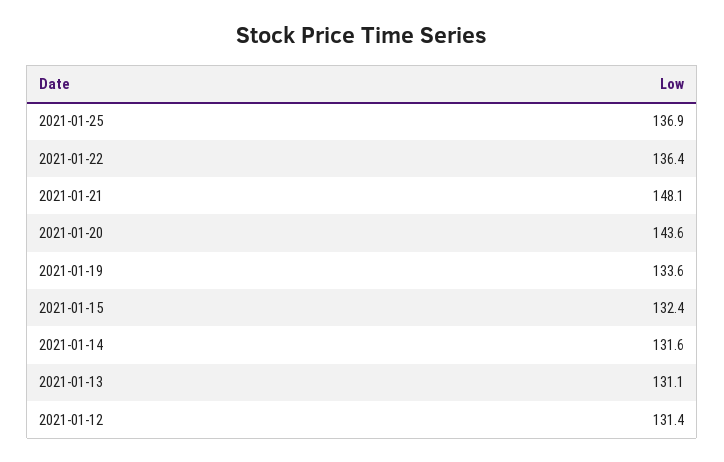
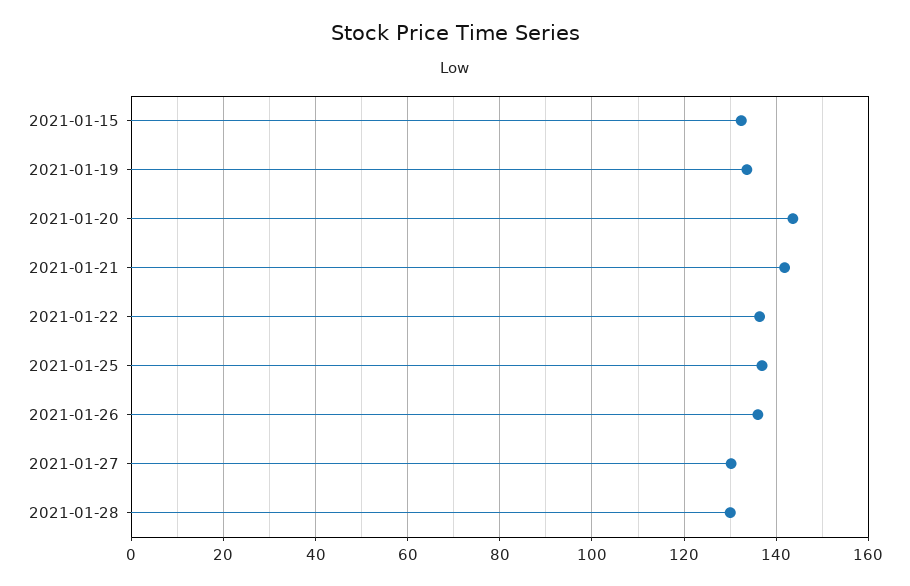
2021-01-21: 148.1 -> 142
2021-01-14: 131.6 -> none
2021-01-13: 131.1 -> none
2021-01-12: 131.4 -> none
2021-01-26: none -> 136
2021-01-27: none -> 130
2021-01-28: none -> 130

